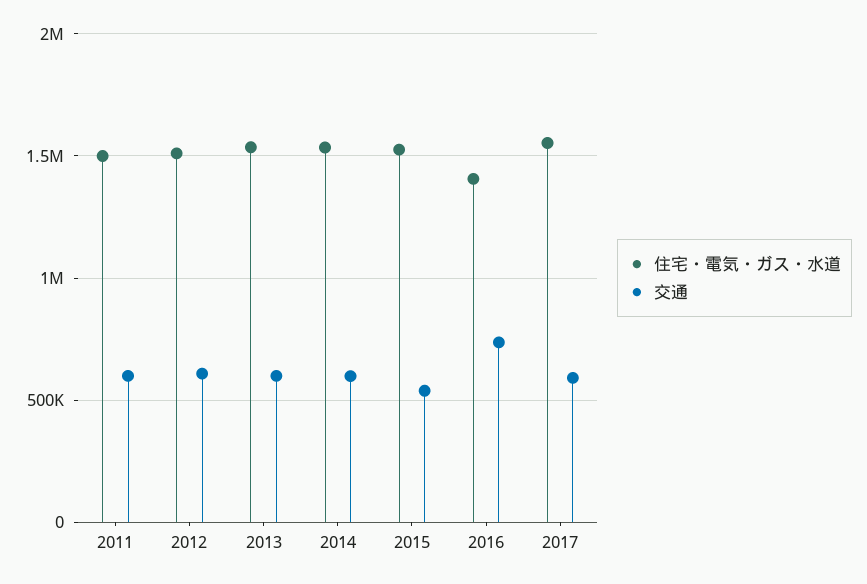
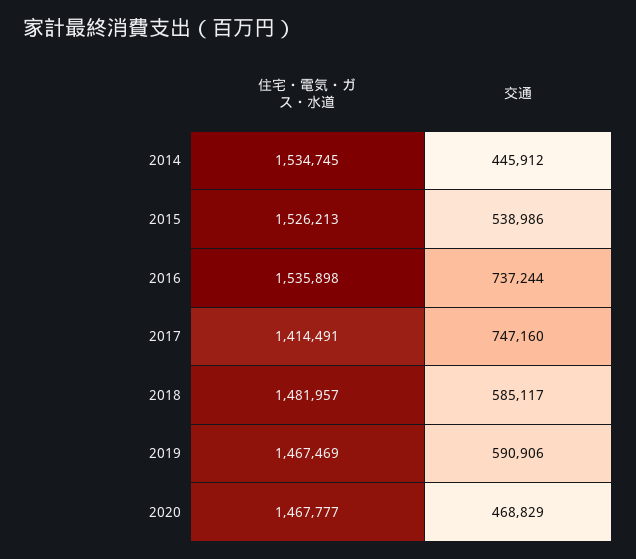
住宅・電気・ガス・水道, 2011: 1500000 -> none
交通, 2011: 600000 -> none
住宅・電気・ガス・水道, 2012: 1500000 -> none
交通, 2012: 600000 -> none
住宅・電気・ガス・水道, 2013: 1550000 -> none
交通, 2013: 600000 -> none
交通, 2014: 600000 -> 445912
住宅・電気・ガス・水道, 2016: 1400000 -> 1535898
住宅・電気・ガス・水道, 2017: 1550000 -> 1414491
交通, 2017: 600000 -> 747160
住宅・電気・ガス・水道, 2018: none -> 1481957
交通, 2018: none -> 585117
住宅・電気・ガス・水道, 2019: none -> 1467469
交通, 2019: none -> 590906
住宅・電気・ガス・水道, 2020: none -> 1467777
交通, 2020: none -> 468829

